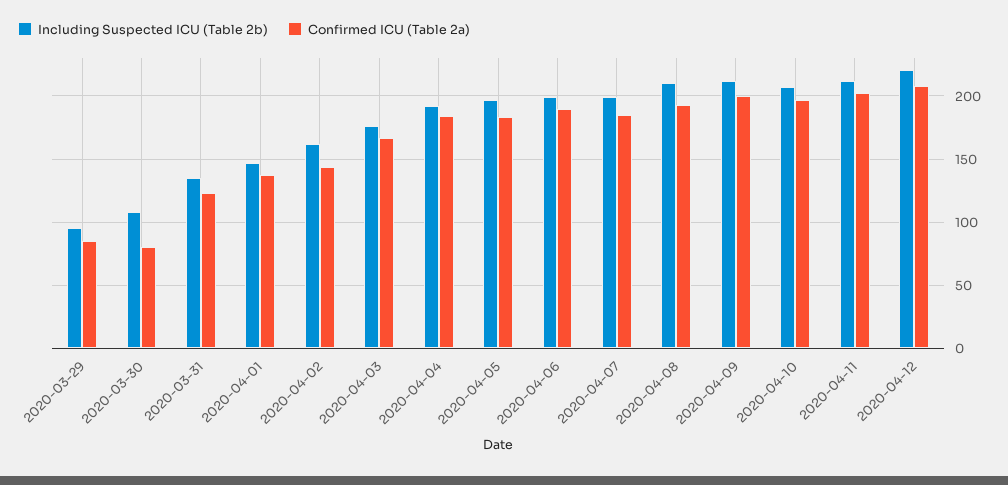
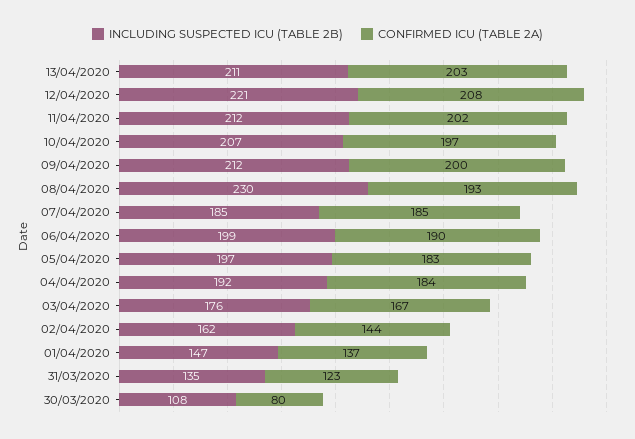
Including Suspected ICU (Table 2b), 2020-03-29: 95 -> none
Confirmed ICU (Table 2a), 2020-03-29: 85 -> none
Including Suspected ICU (Table 2b), 2020-04-07: 200 -> 185
Including Suspected ICU (Table 2b), 2020-04-08: 210 -> 230
Including Suspected ICU (Table 2b), 13/04/2020: none -> 211
Confirmed ICU (Table 2a), 13/04/2020: none -> 203

